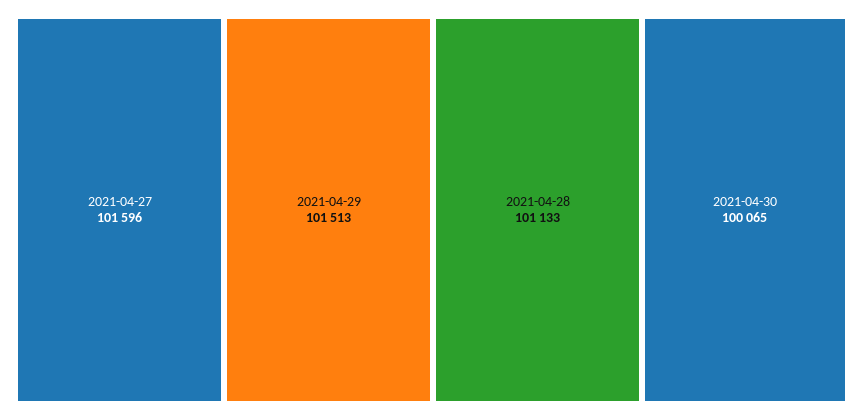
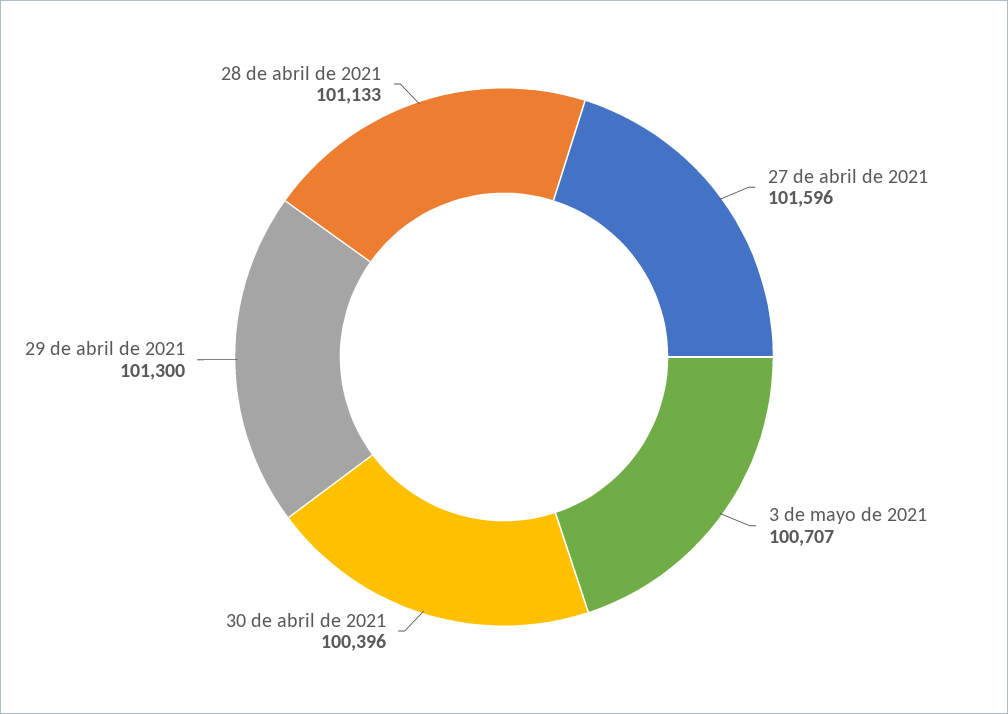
2021-04-29: 101513 -> 101300
2021-04-30: 100065 -> 100396
3 de mayo de 2021: none -> 100707

